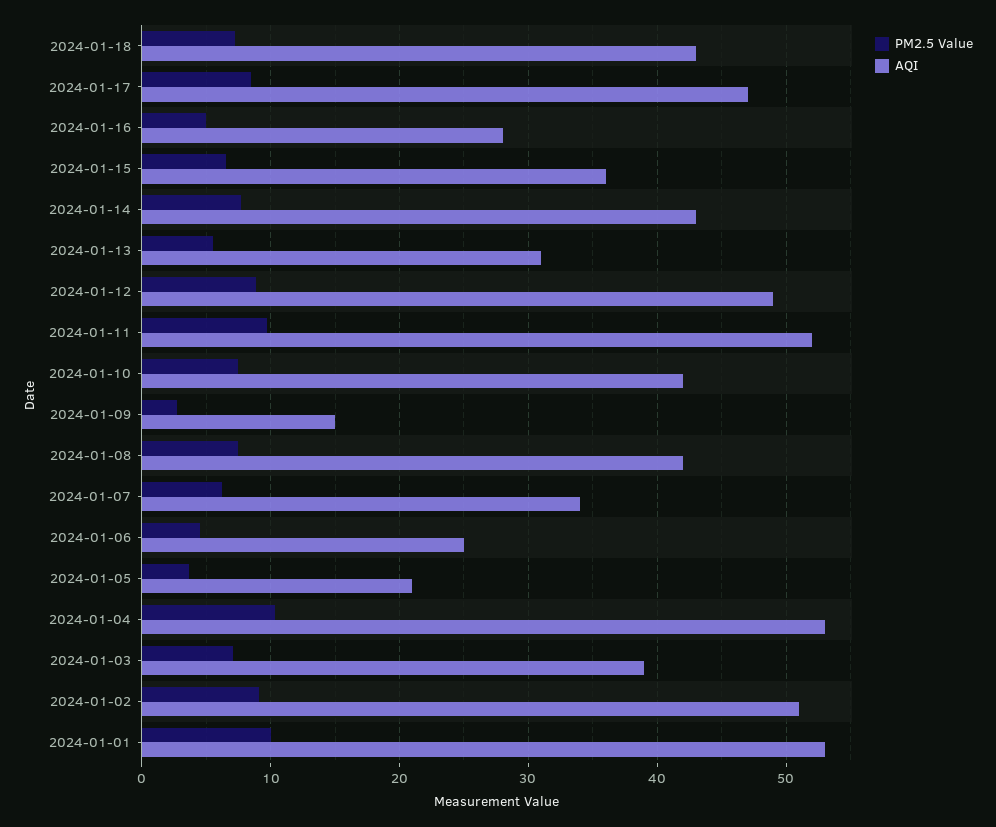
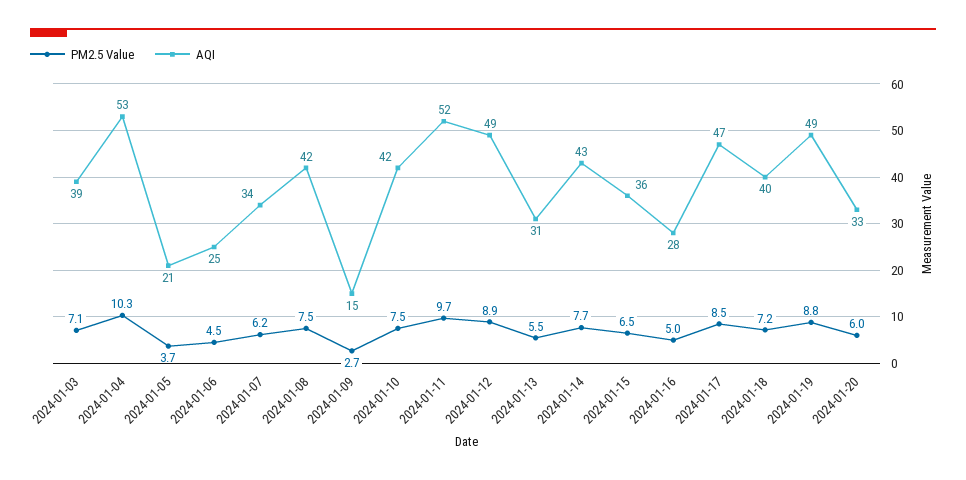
AQI, 2024-01-18: 43 -> 40
PM2.5 Value, 2024-01-02: 9 -> none
AQI, 2024-01-02: 51 -> none
PM2.5 Value, 2024-01-01: 10 -> none
AQI, 2024-01-01: 53 -> none
PM2.5 Value, 2024-01-19: none -> 8.8
AQI, 2024-01-19: none -> 49
PM2.5 Value, 2024-01-20: none -> 6
AQI, 2024-01-20: none -> 33

